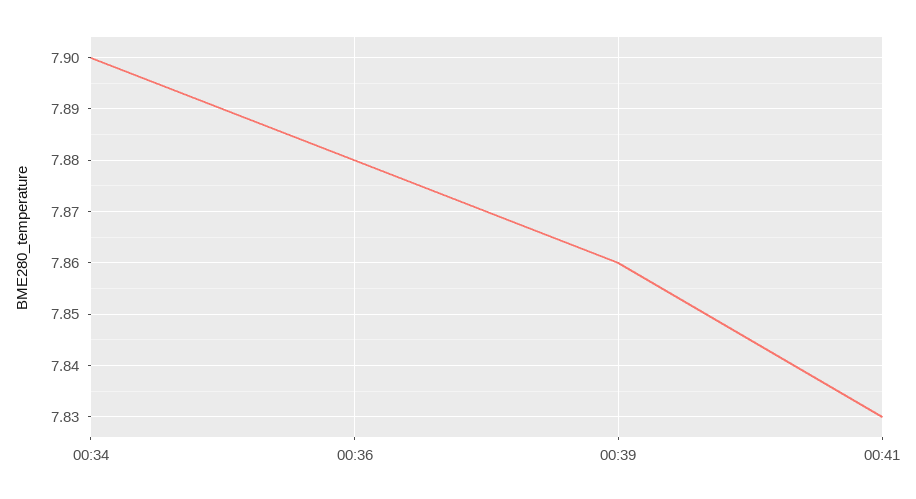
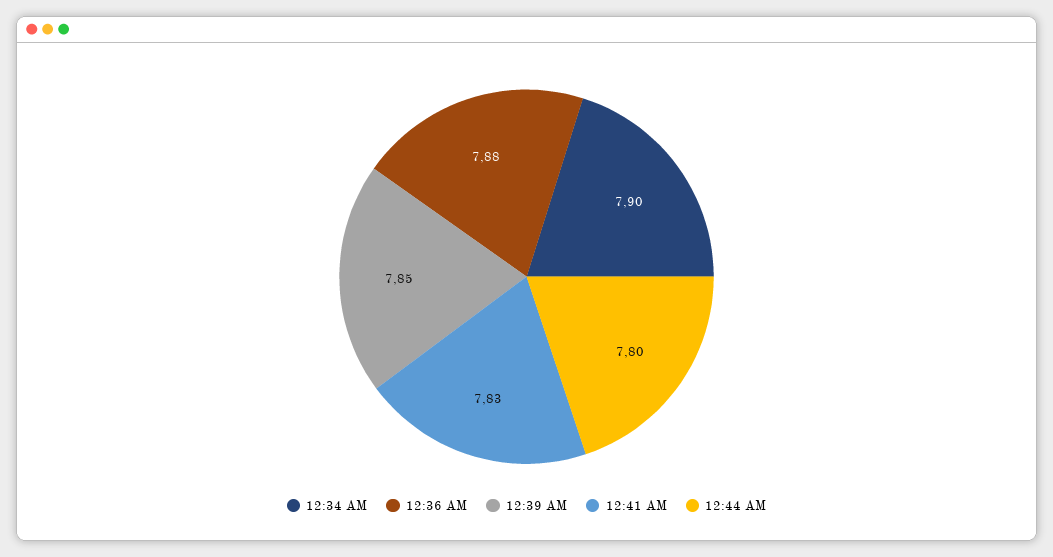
00:39: 7.86 -> 7.85
12:44 AM: none -> 7.8

